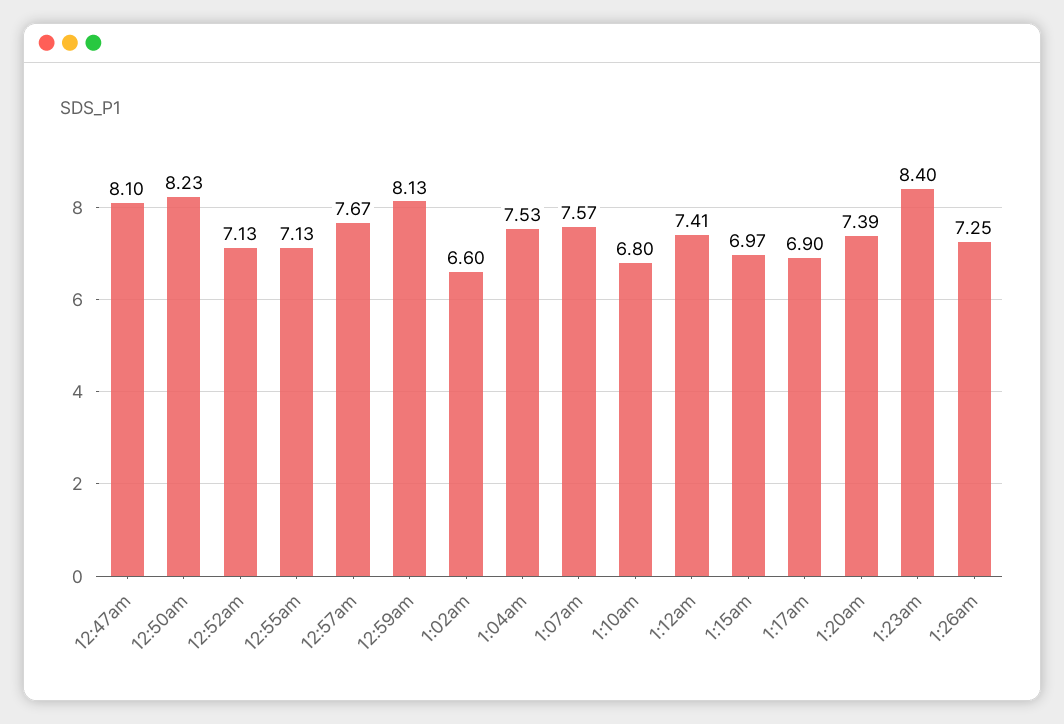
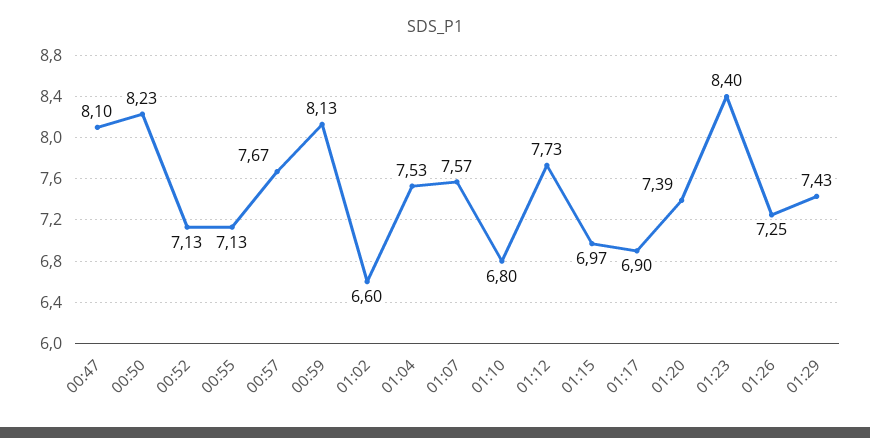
1:12am: 7.41 -> 7.73
01:29: none -> 7.43

